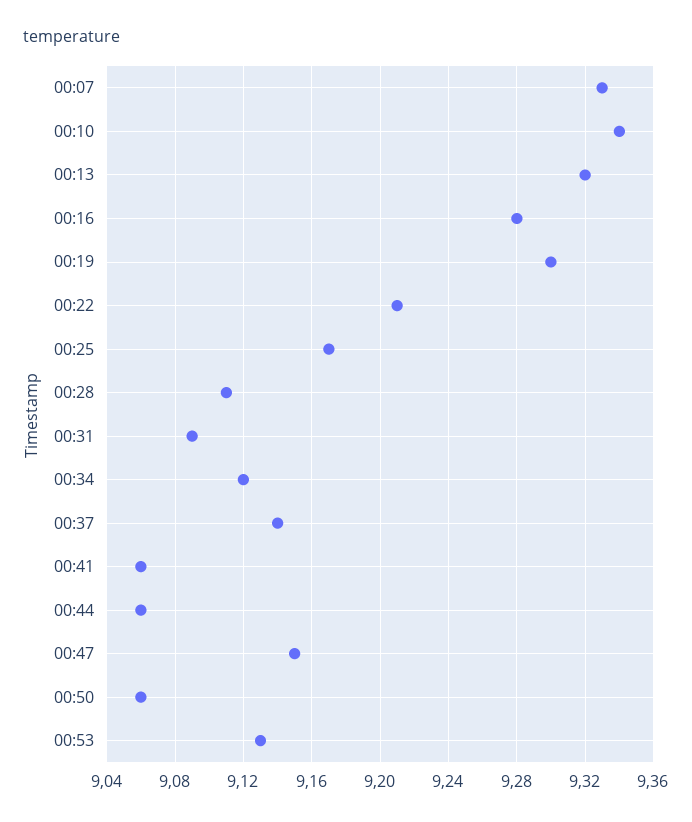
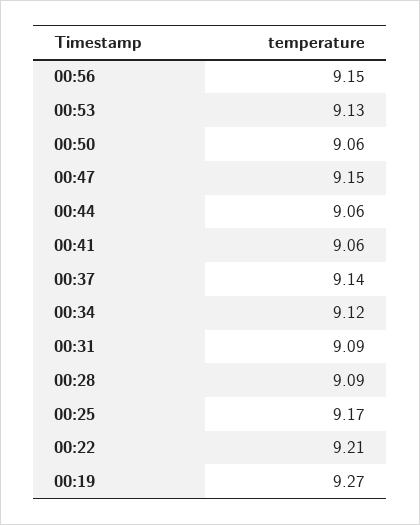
00:07: 9.33 -> none
00:10: 9.34 -> none
00:13: 9.32 -> none
00:16: 9.28 -> none
00:19: 9.3 -> 9.27
00:28: 9.11 -> 9.09
00:56: none -> 9.15

